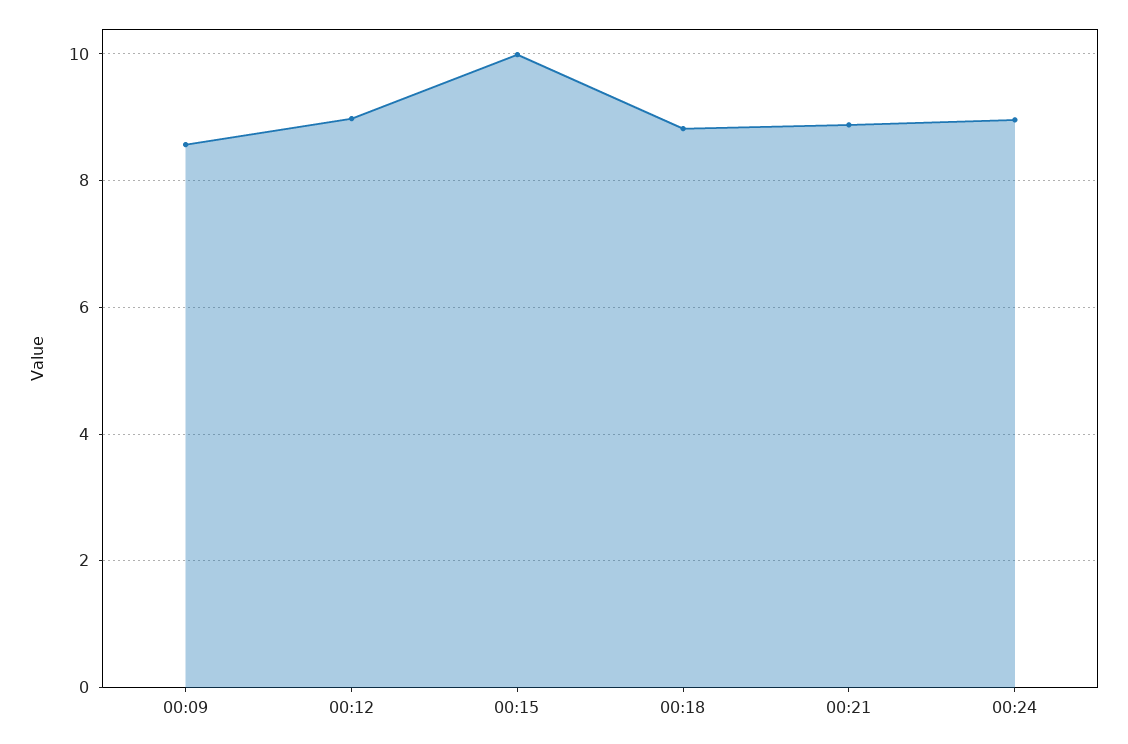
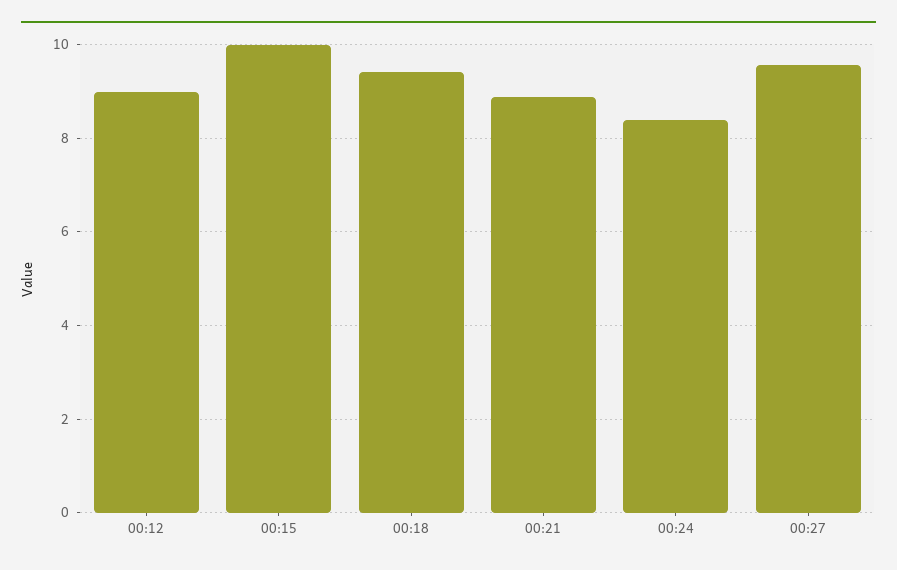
00:09: 8.6 -> none
00:18: 8.8 -> 9.4
00:24: 9 -> 8.4
00:27: none -> 9.6

